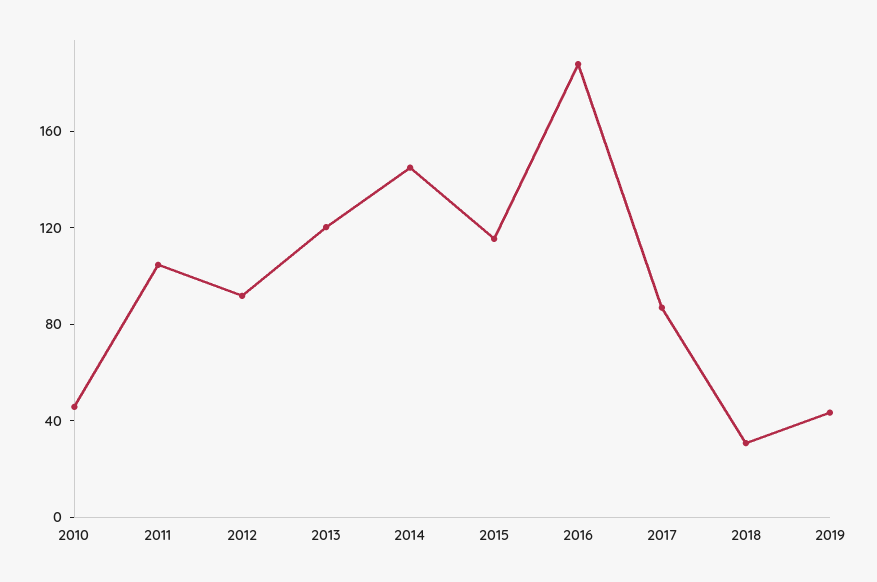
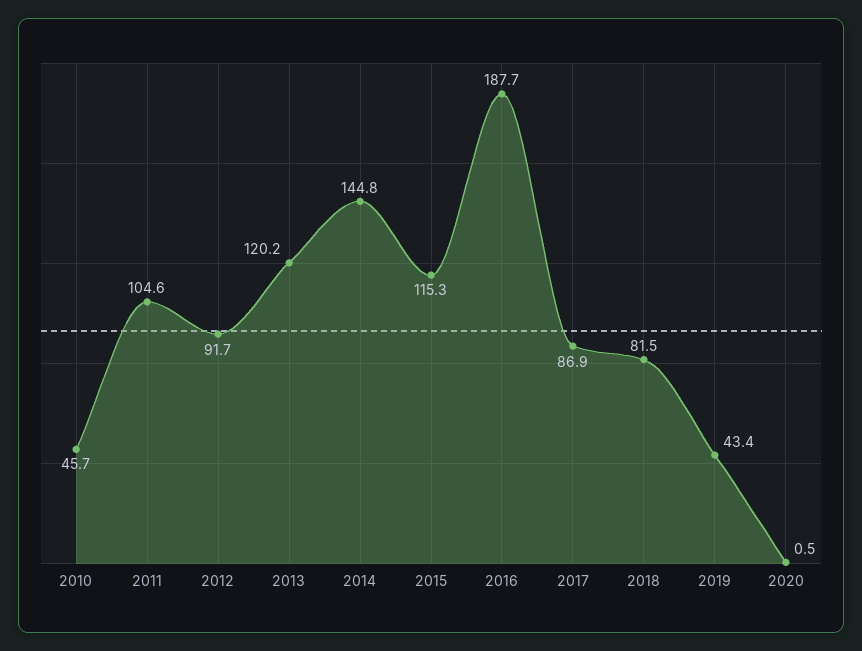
2018: 30 -> 81.5
2020: none -> 0.5

